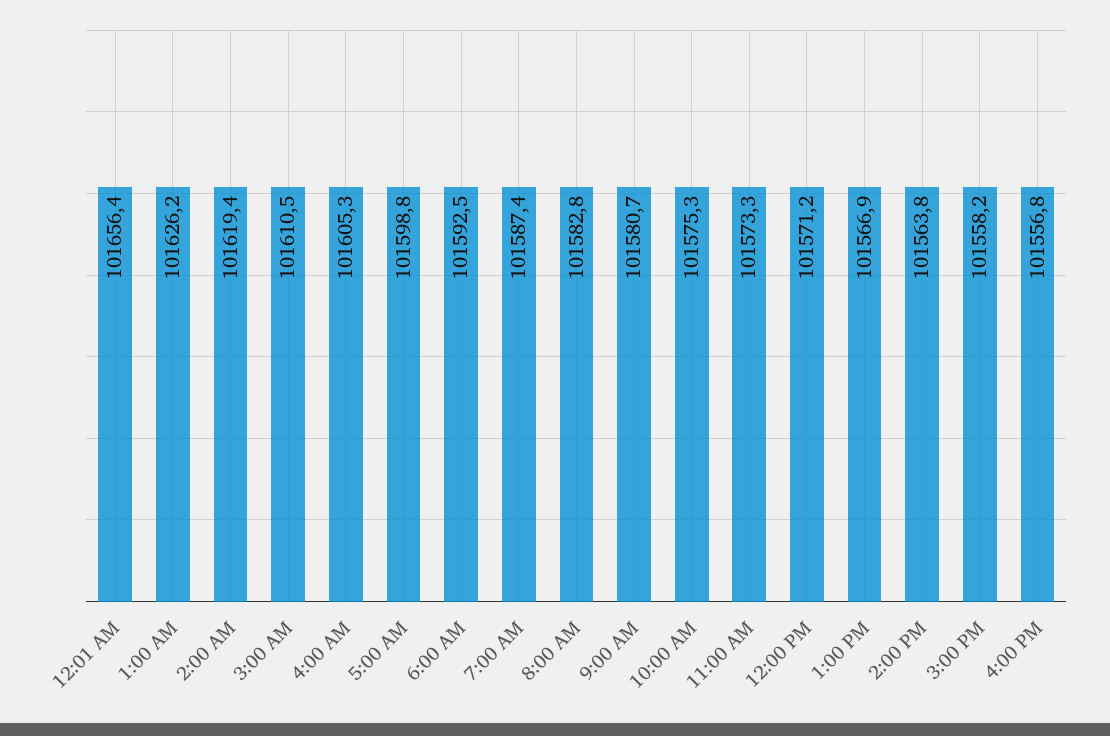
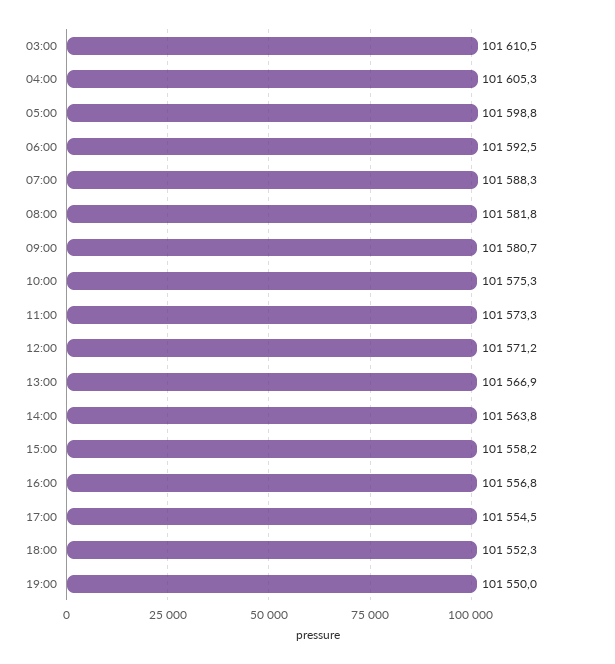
12:01 AM: 101656.4 -> none
1:00 AM: 101626.2 -> none
2:00 AM: 101619.4 -> none
7:00 AM: 101587.4 -> 101588.3
8:00 AM: 101582.8 -> 101581.8
17:00: none -> 101554.5
18:00: none -> 101552.3
19:00: none -> 101550

